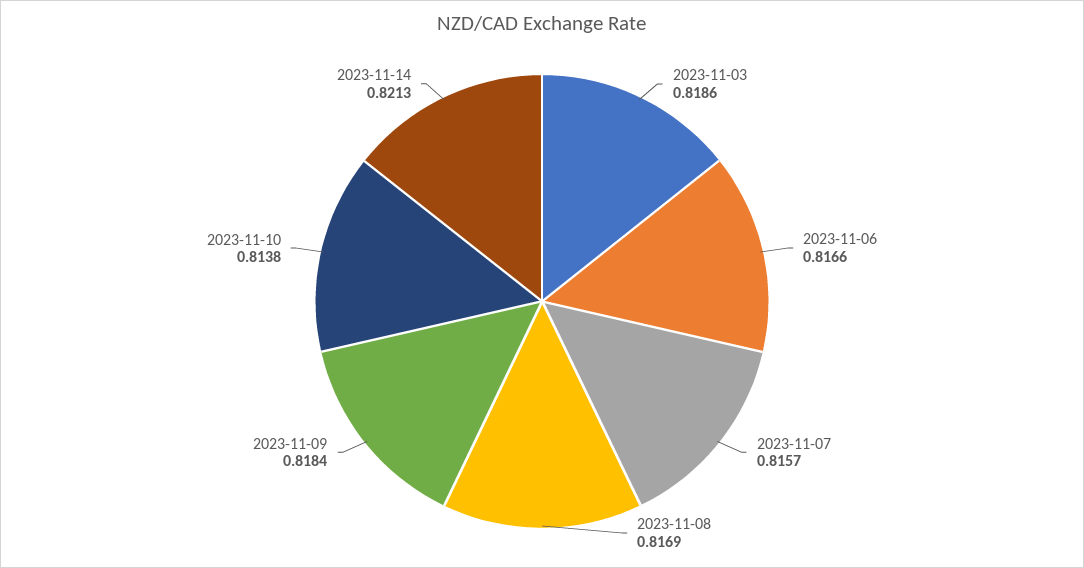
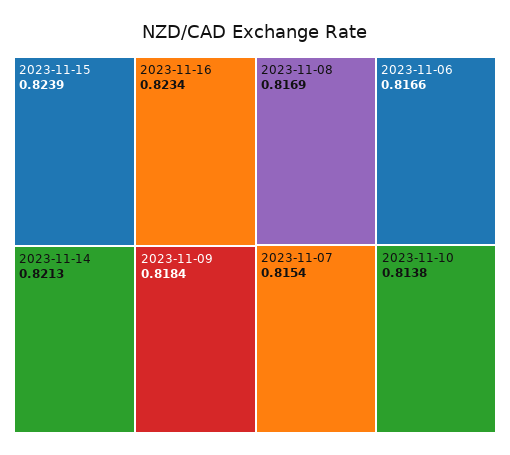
2023-11-03: 0.8186 -> none
2023-11-07: 0.8157 -> 0.8154
2023-11-15: none -> 0.8239
2023-11-16: none -> 0.8234

